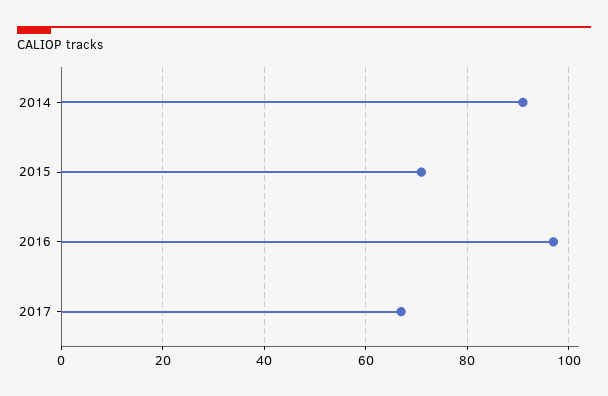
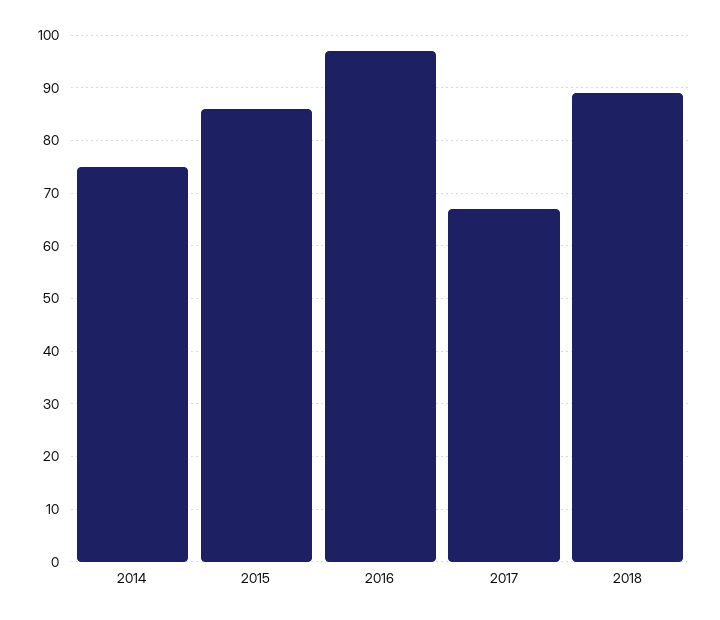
2014: 90 -> 75
2015: 70 -> 85
2018: none -> 90

